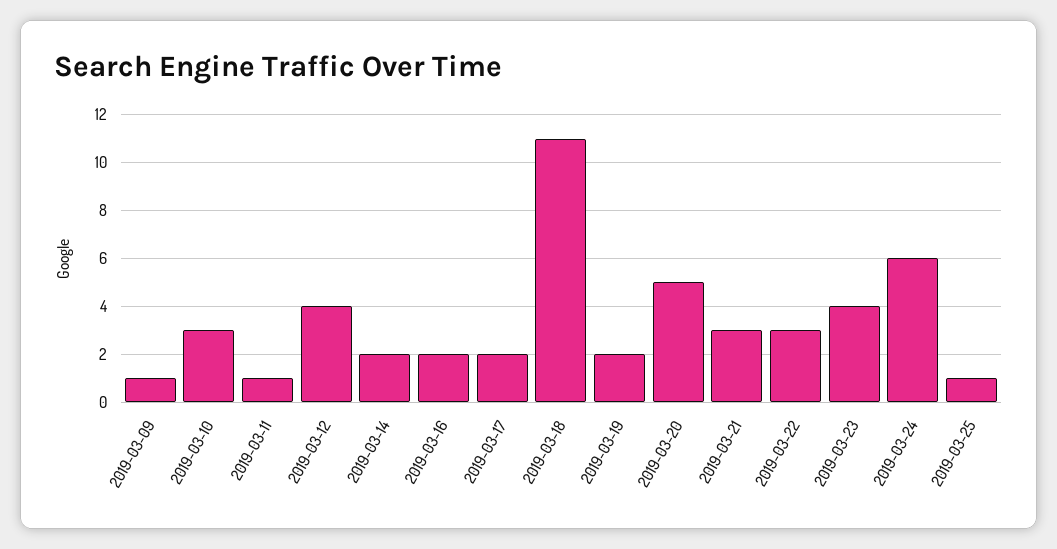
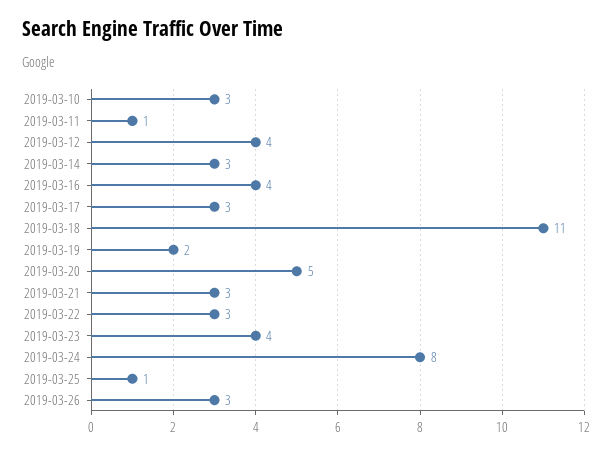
2019-03-09: 1 -> none
2019-03-14: 2 -> 3
2019-03-16: 2 -> 4
2019-03-17: 2 -> 3
2019-03-24: 6 -> 8
2019-03-26: none -> 3

